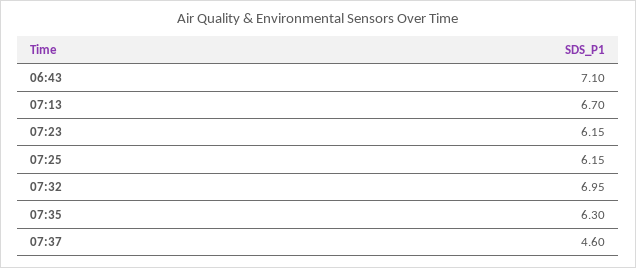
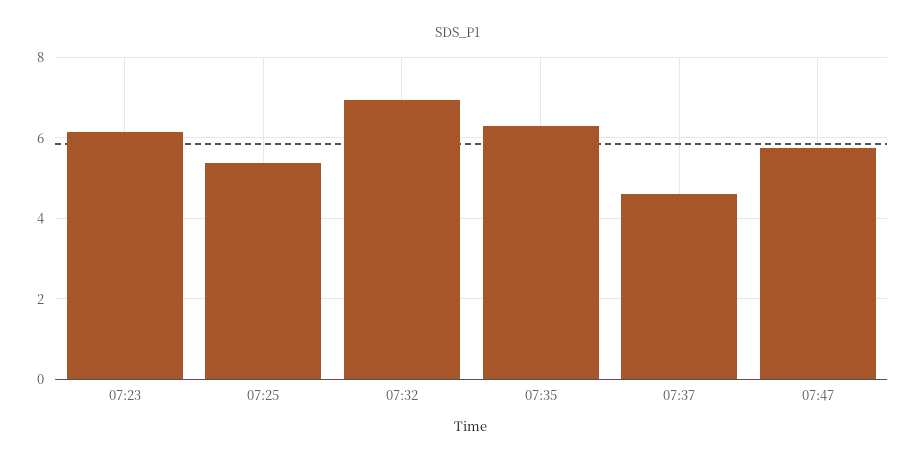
06:43: 7.1 -> none
07:13: 6.7 -> none
07:25: 6.15 -> 5.4
07:47: none -> 5.8

